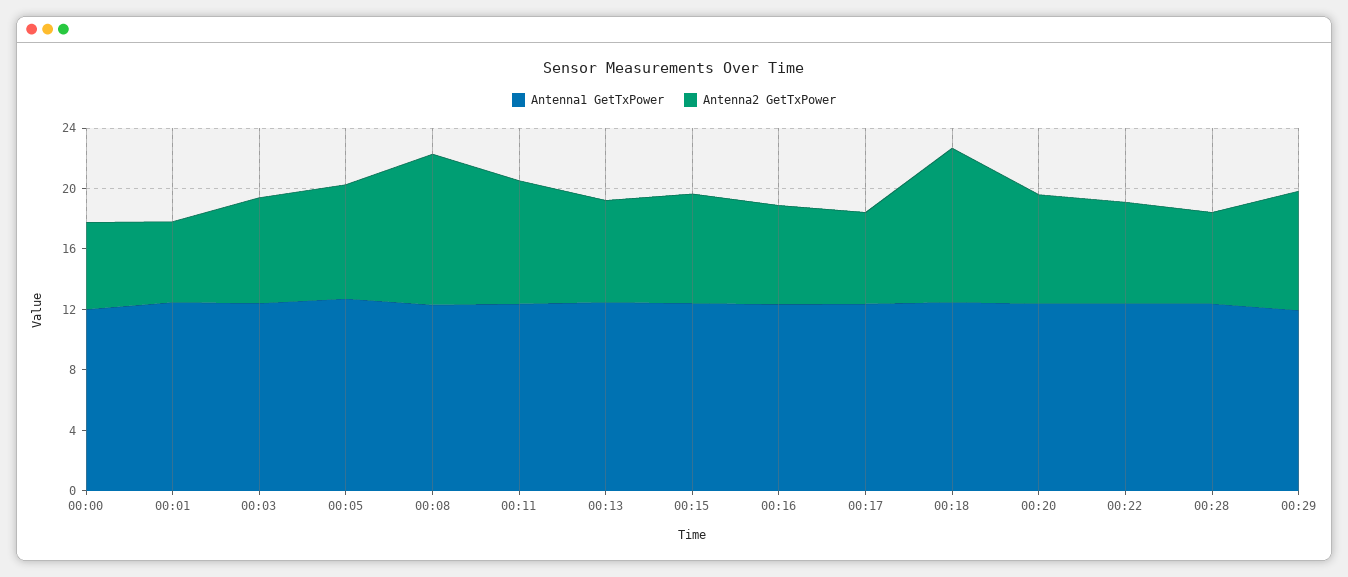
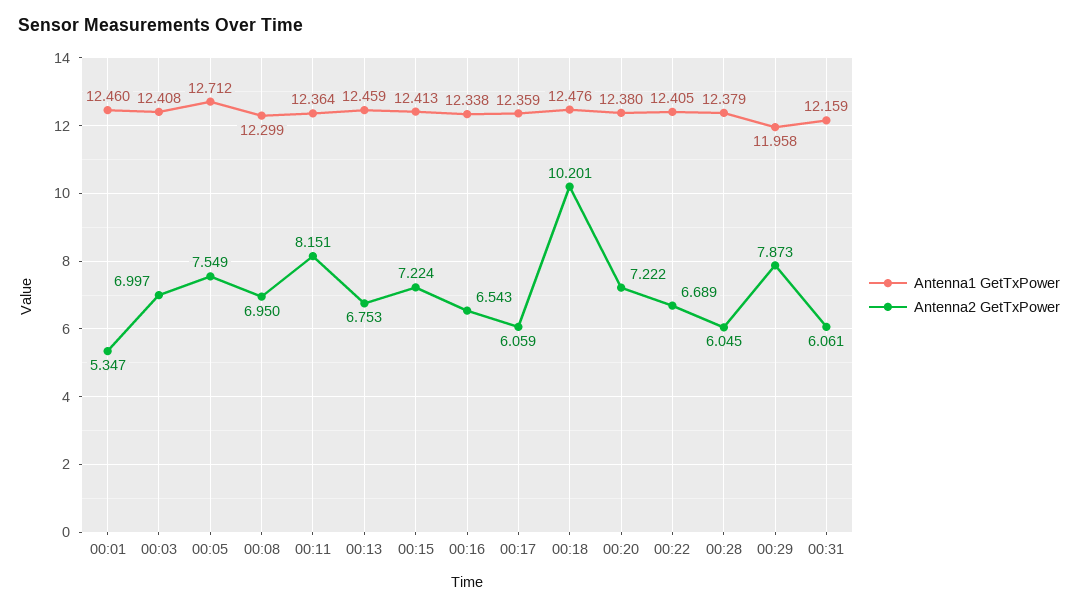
Antenna1 GetTxPower, 00:00: 12 -> none
Antenna2 GetTxPower, 00:00: 6 -> none
Antenna2 GetTxPower, 00:08: 10 -> 6.95
Antenna1 GetTxPower, 00:31: none -> 12.159
Antenna2 GetTxPower, 00:31: none -> 6.061

